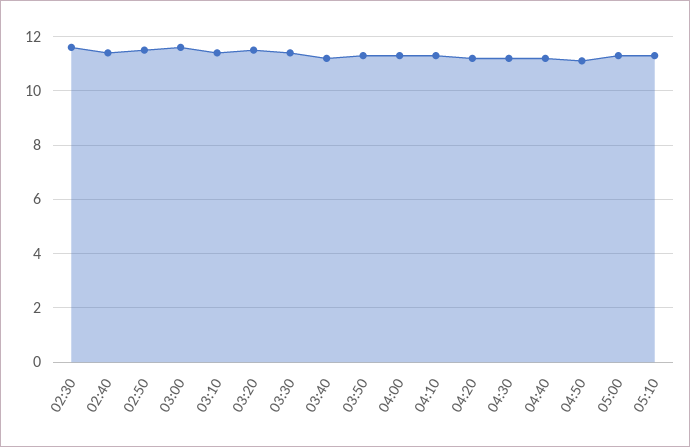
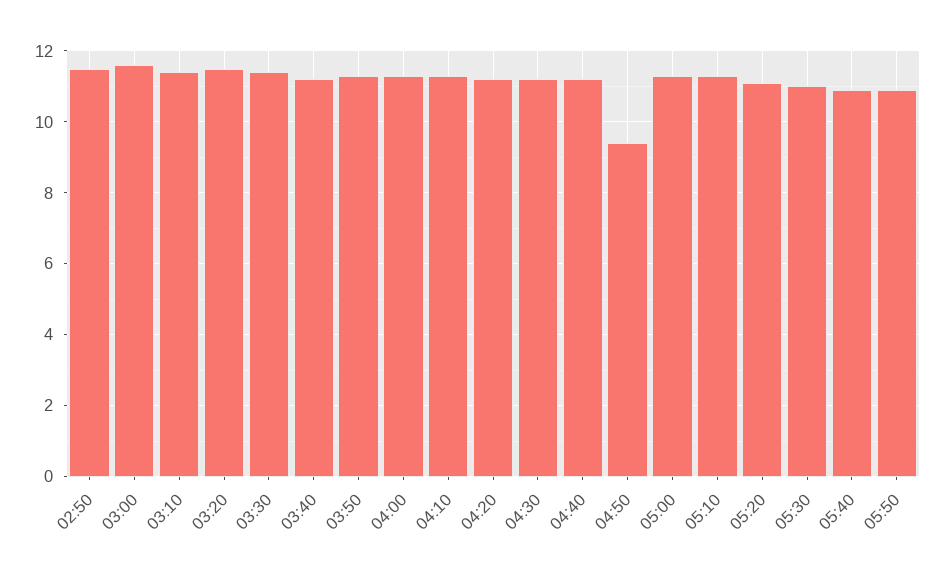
02:30: 11.5 -> none
02:40: 11.5 -> none
04:50: 11 -> 9.5
05:20: none -> 11
05:30: none -> 11
05:40: none -> 11
05:50: none -> 11

